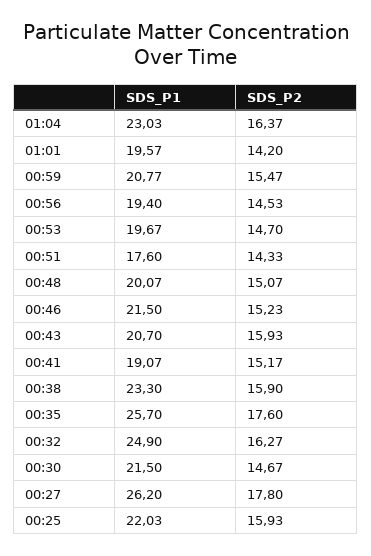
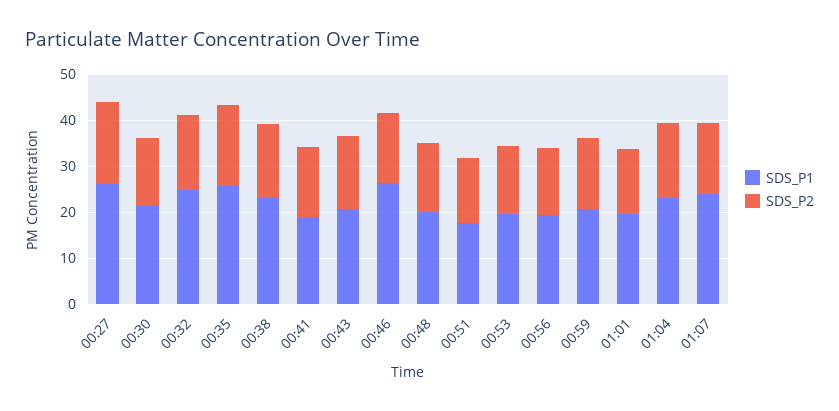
SDS_P1, 00:46: 21.5 -> 26
SDS_P1, 00:25: 22.03 -> none
SDS_P2, 00:25: 15.93 -> none
SDS_P1, 01:07: none -> 24
SDS_P2, 01:07: none -> 16

